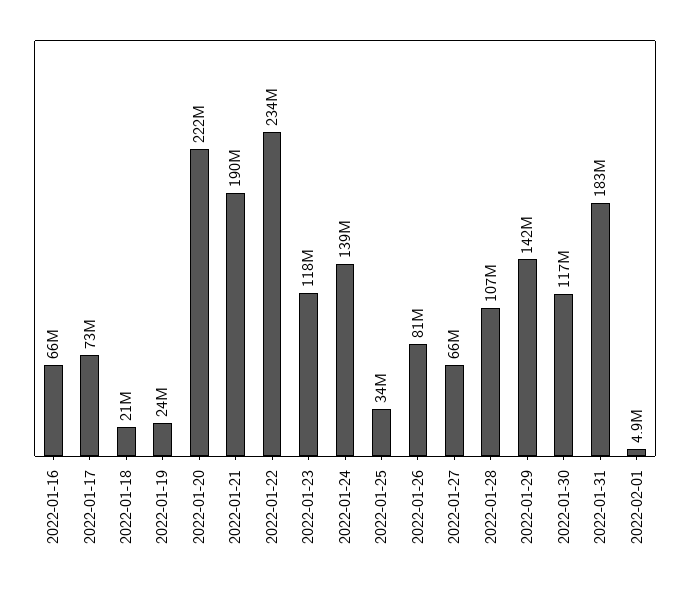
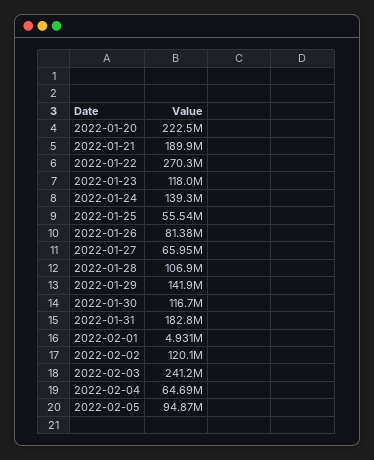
2022-01-16: 66000000 -> none
2022-01-17: 73000000 -> none
2022-01-18: 21000000 -> none
2022-01-19: 24000000 -> none
2022-01-22: 234000000 -> 270300000
2022-01-25: 34000000 -> 55540000
2022-02-02: none -> 120100000
2022-02-03: none -> 241200000
2022-02-04: none -> 64690000
2022-02-05: none -> 94870000

